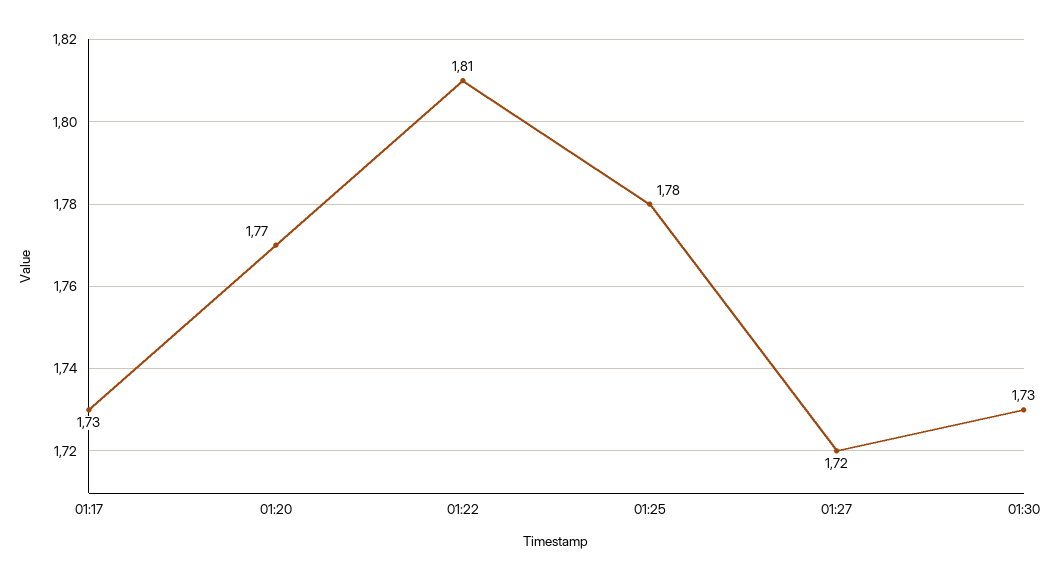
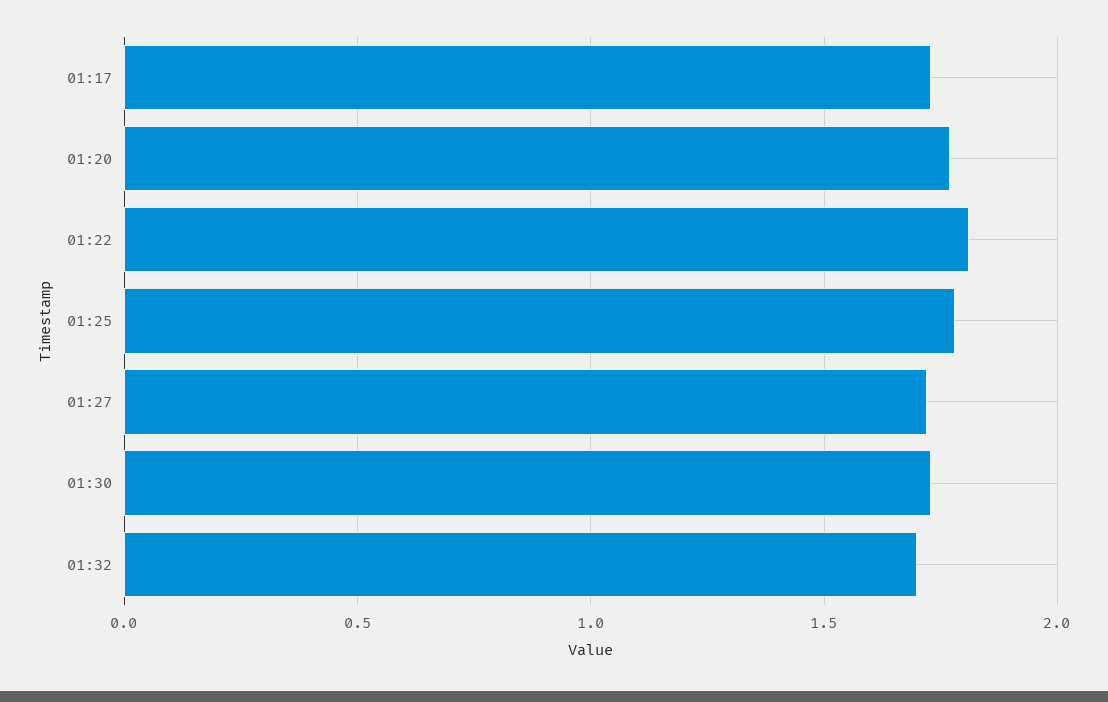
01:32: none -> 1.7

